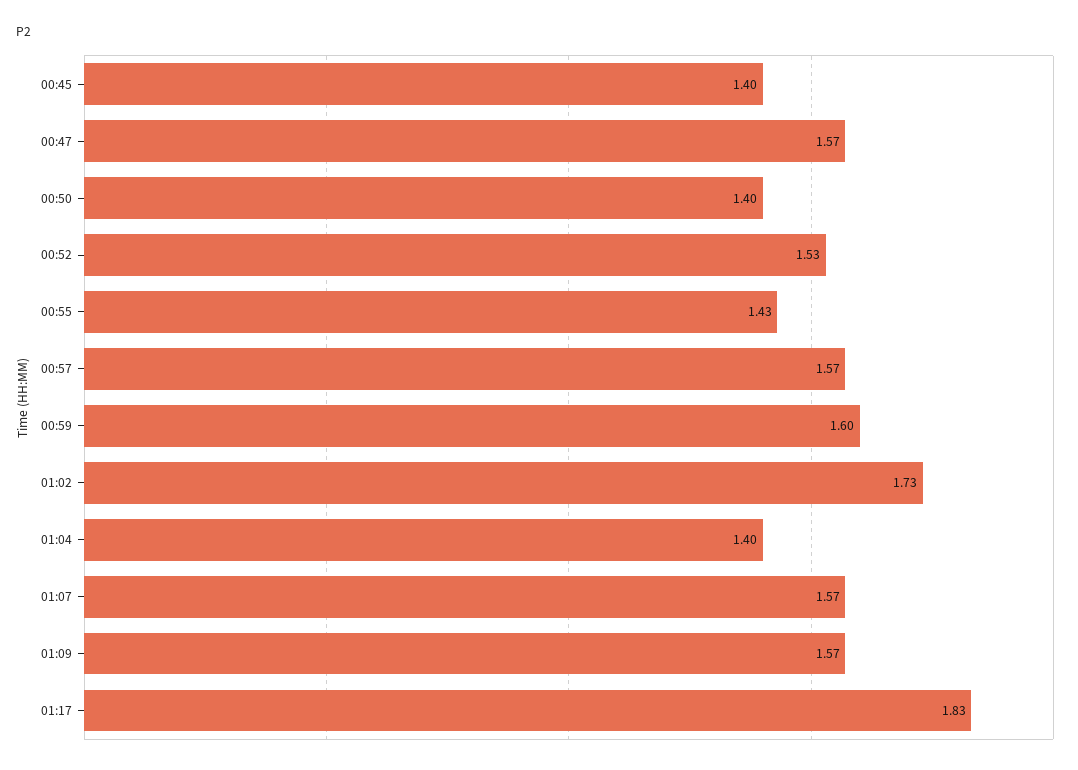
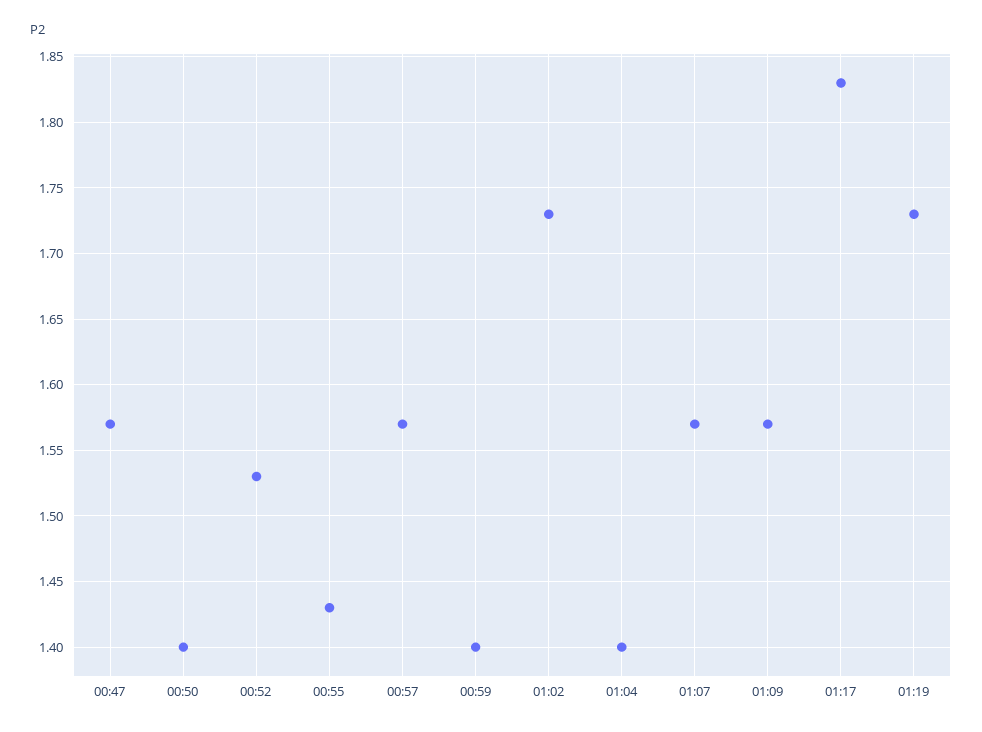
00:45: 1.4 -> none
00:59: 1.6 -> 1.4
01:19: none -> 1.73

